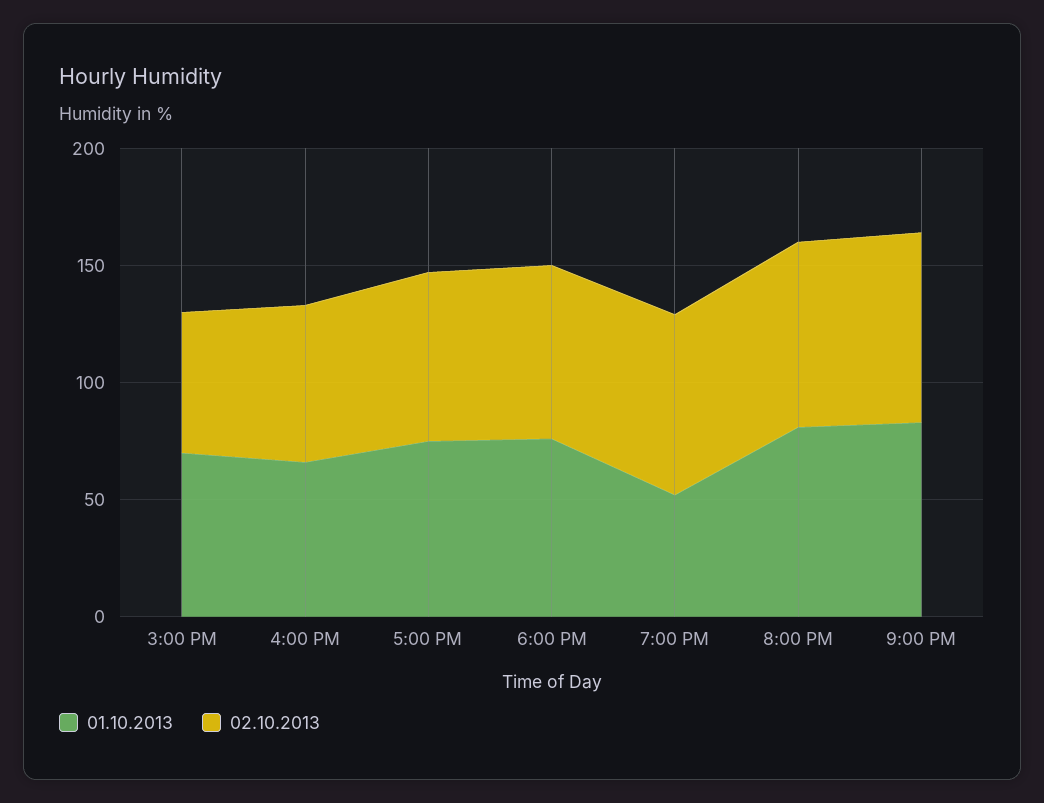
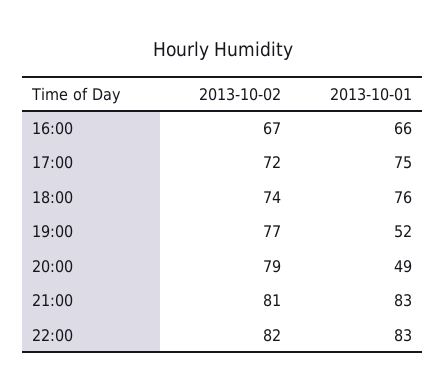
01.10.2013, 3:00 PM: 70 -> none
02.10.2013, 3:00 PM: 60 -> none
01.10.2013, 8:00 PM: 80 -> 49
02.10.2013, 22:00: none -> 82
01.10.2013, 22:00: none -> 83

